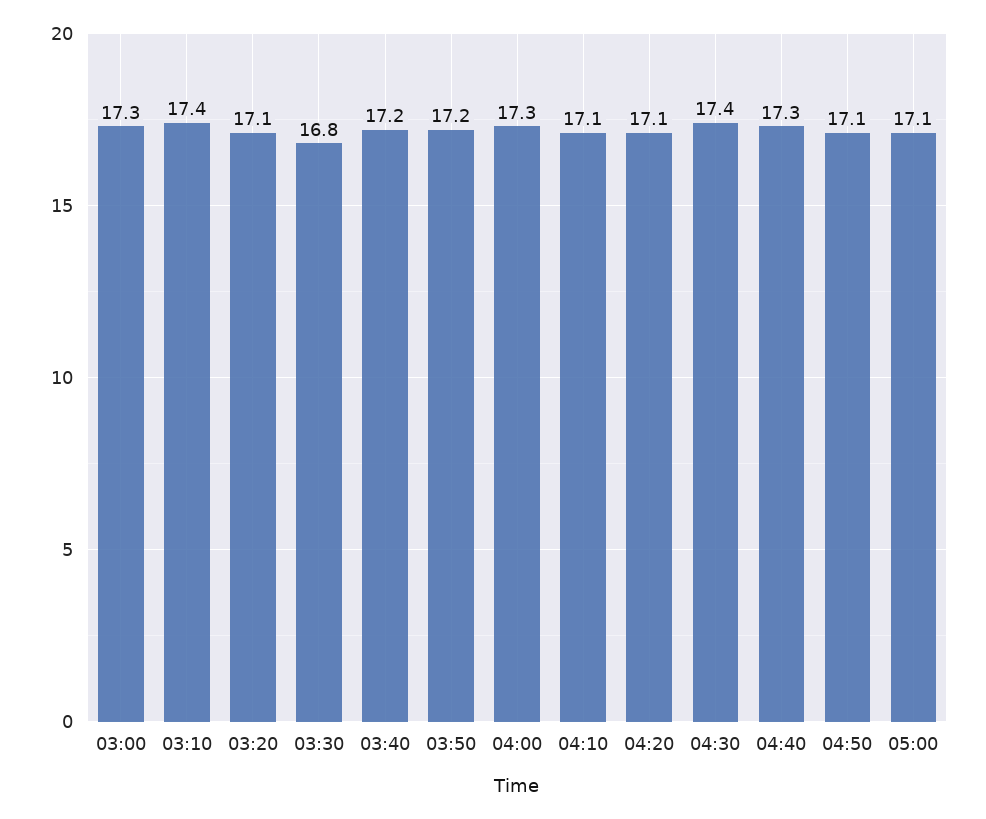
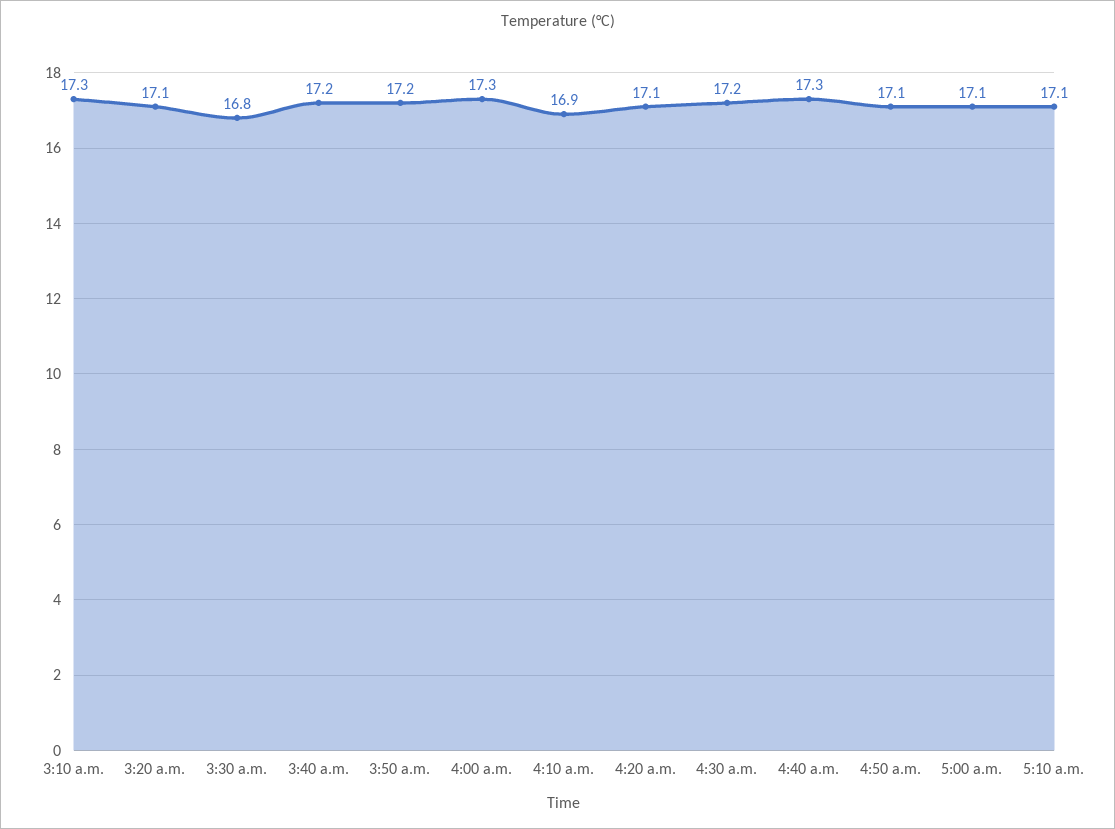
03:00: 17.3 -> none
03:10: 17.4 -> 17.3
04:10: 17.1 -> 16.9
04:30: 17.4 -> 17.2
5:10 a.m.: none -> 17.1

